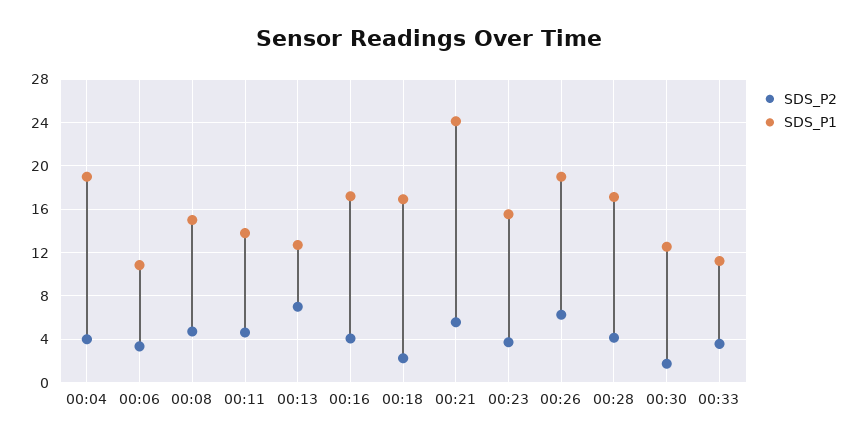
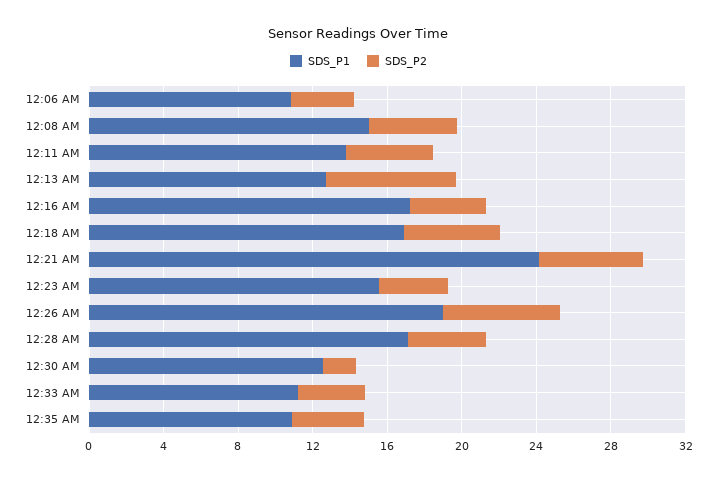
SDS_P2, 00:04: 4 -> none
SDS_P1, 00:04: 19 -> none
SDS_P2, 00:18: 2 -> 5
SDS_P1, 12:35 AM: none -> 11
SDS_P2, 12:35 AM: none -> 4

